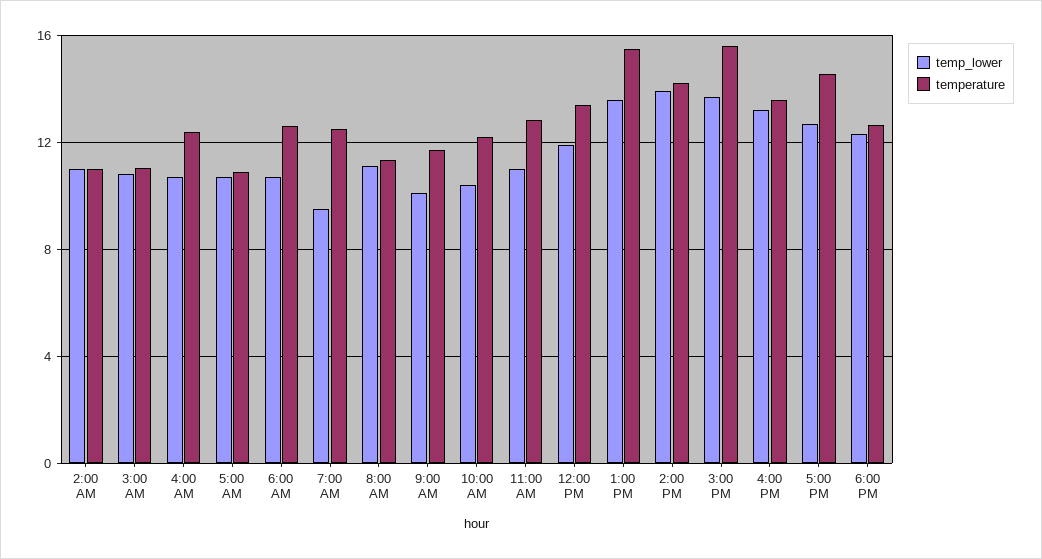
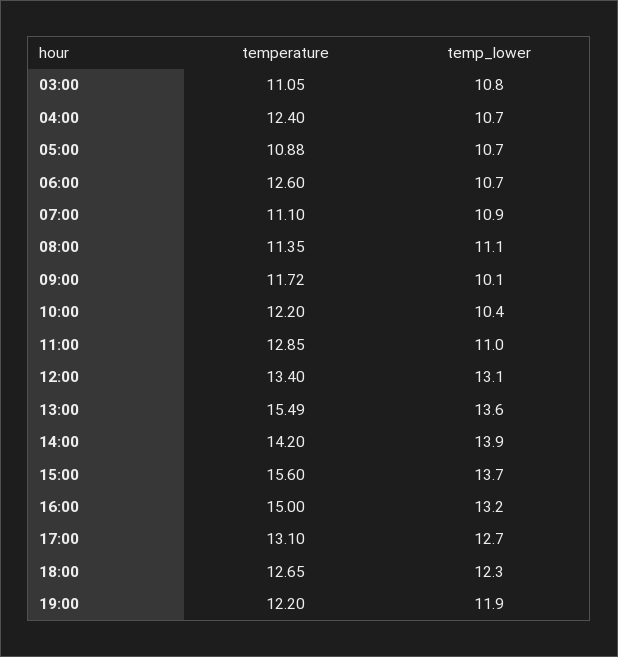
temp_lower, 2:00 AM: 11 -> none
temperature, 2:00 AM: 11 -> none
temp_lower, 7:00 AM: 9.5 -> 10.9
temperature, 7:00 AM: 12.5 -> 11.1
temp_lower, 12:00 PM: 12 -> 13.1
temperature, 4:00 PM: 13.5 -> 15
temperature, 5:00 PM: 14.5 -> 13.1
temperature, 19:00: none -> 12.2
temp_lower, 19:00: none -> 11.9

